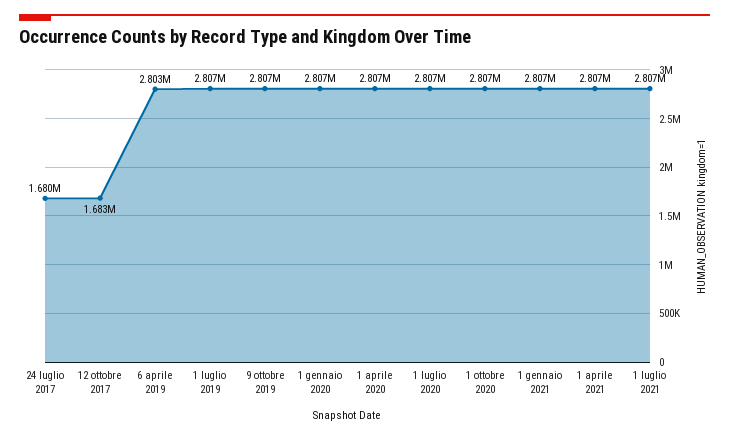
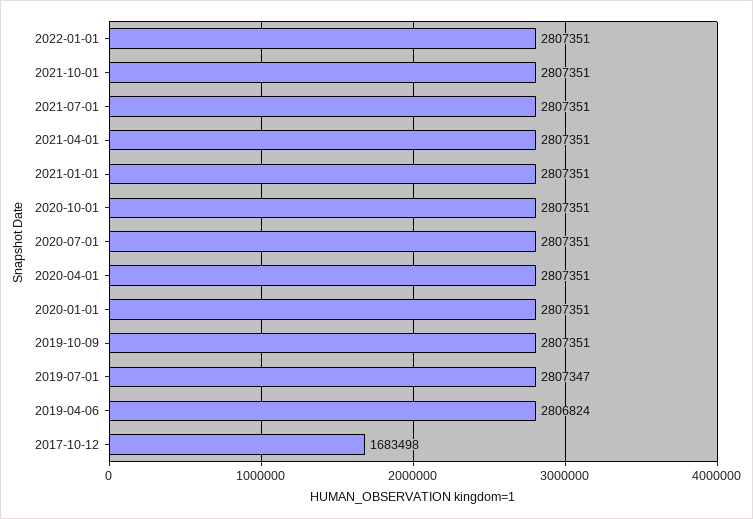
24 luglio 2017: 1680000 -> none
6 aprile 2019: 2803000 -> 2806824
2022-01-01: none -> 2807351
2021-10-01: none -> 2807351

